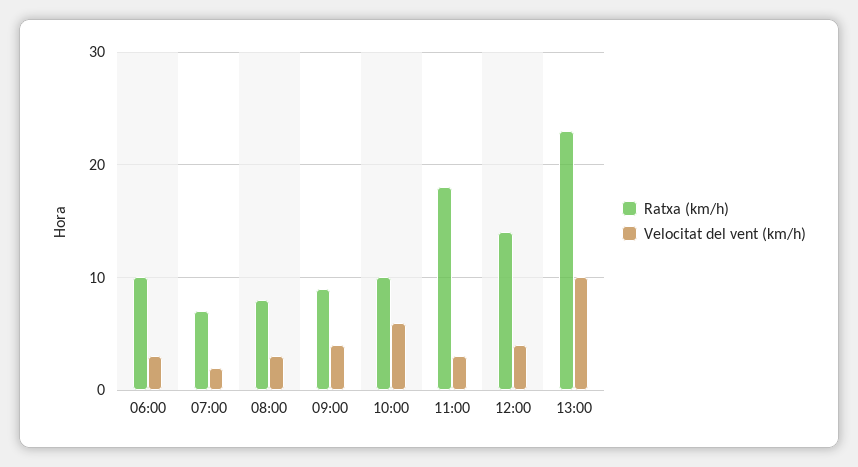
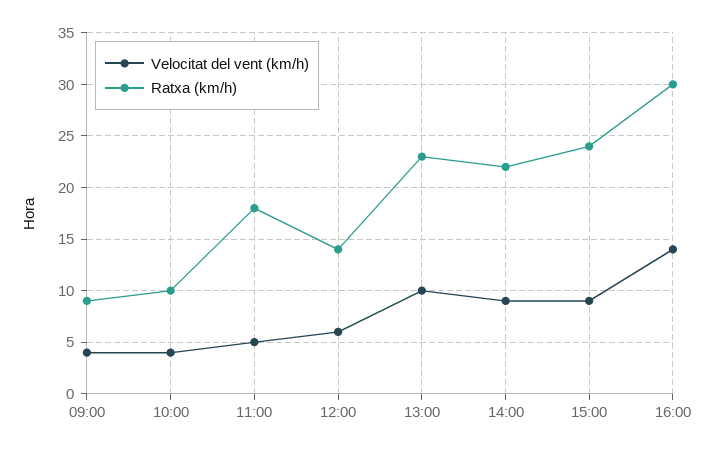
Ratxa (km/h), 06:00: 10 -> none
Velocitat del vent (km/h), 06:00: 3 -> none
Ratxa (km/h), 07:00: 7 -> none
Velocitat del vent (km/h), 07:00: 2 -> none
Ratxa (km/h), 08:00: 8 -> none
Velocitat del vent (km/h), 08:00: 3 -> none
Velocitat del vent (km/h), 10:00: 6 -> 4
Velocitat del vent (km/h), 11:00: 3 -> 5
Velocitat del vent (km/h), 12:00: 4 -> 6
Velocitat del vent (km/h), 14:00: none -> 9
Ratxa (km/h), 14:00: none -> 22
Velocitat del vent (km/h), 15:00: none -> 9
Ratxa (km/h), 15:00: none -> 24
Velocitat del vent (km/h), 16:00: none -> 14
Ratxa (km/h), 16:00: none -> 30

